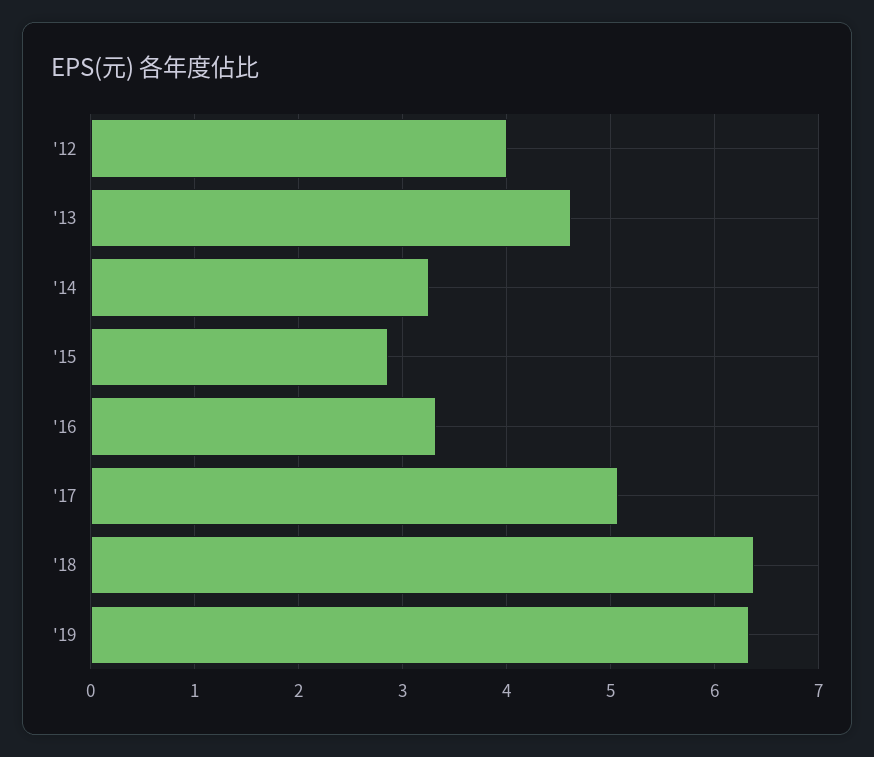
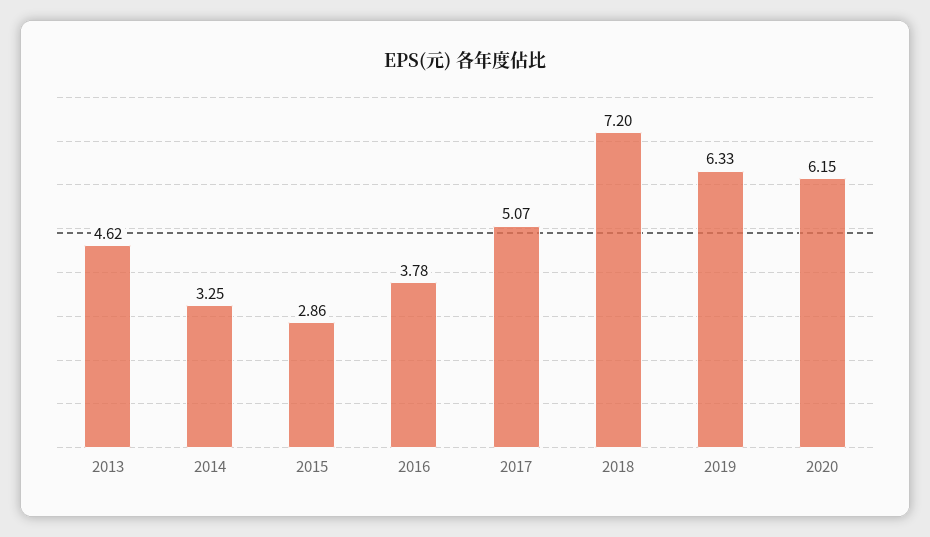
'12: 4 -> none
'16: 3.3 -> 3.78
'18: 6.4 -> 7.2
2020: none -> 6.15

